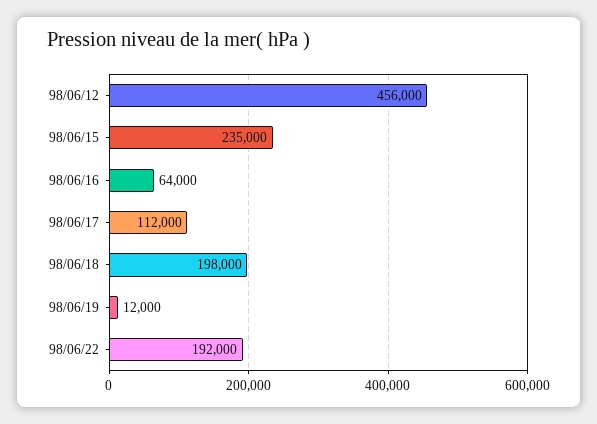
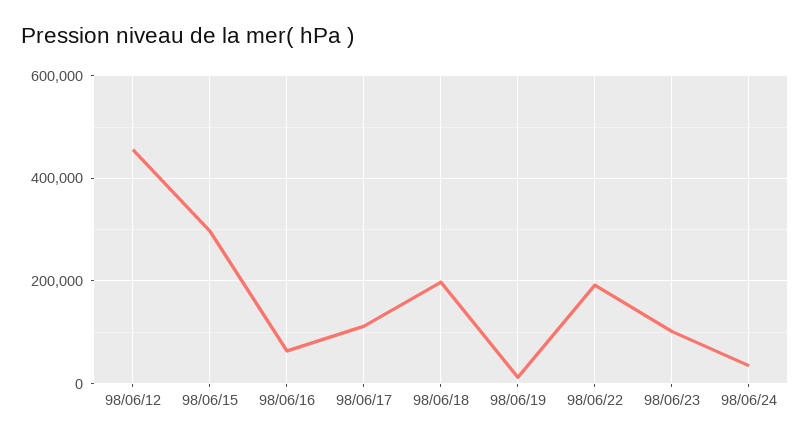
98/06/15: 235000 -> 300000
98/06/23: none -> 100000
98/06/24: none -> 40000

